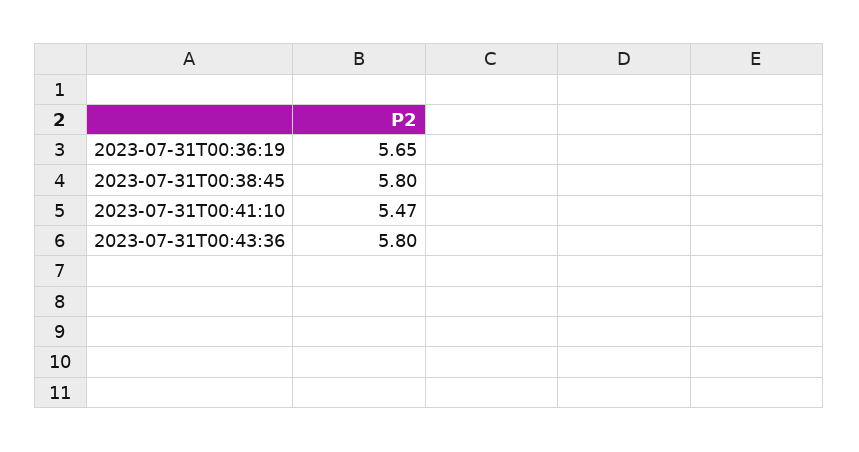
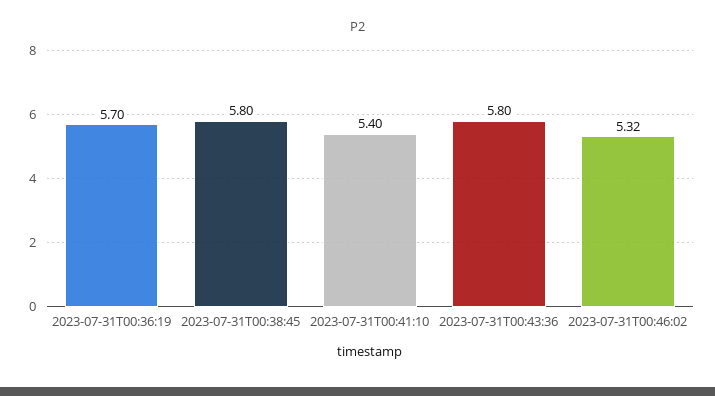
2023-07-31T00:36:19: 5.65 -> 5.7
2023-07-31T00:41:10: 5.47 -> 5.4
2023-07-31T00:46:02: none -> 5.32

